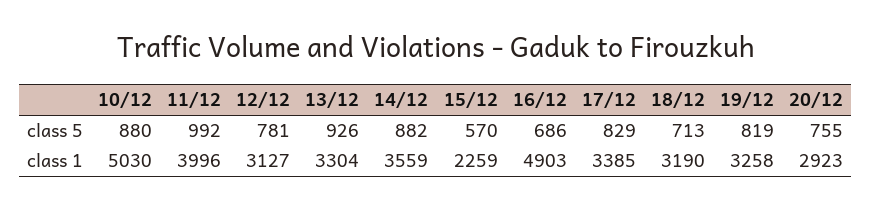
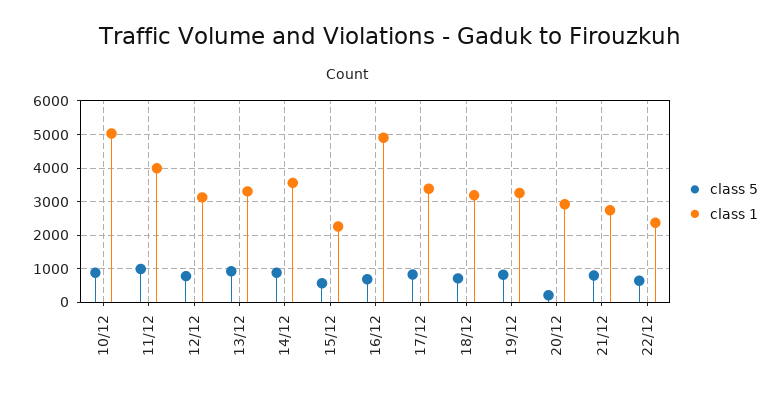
class 5, 20/12: 755 -> 200
class 5, 21/12: none -> 800
class 1, 21/12: none -> 2800
class 5, 22/12: none -> 600
class 1, 22/12: none -> 2400

